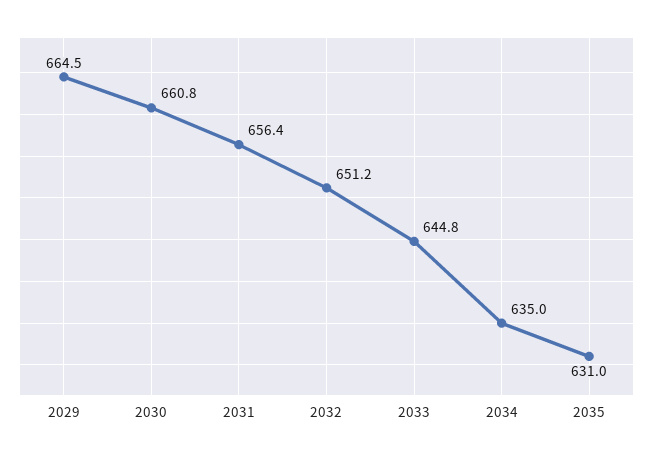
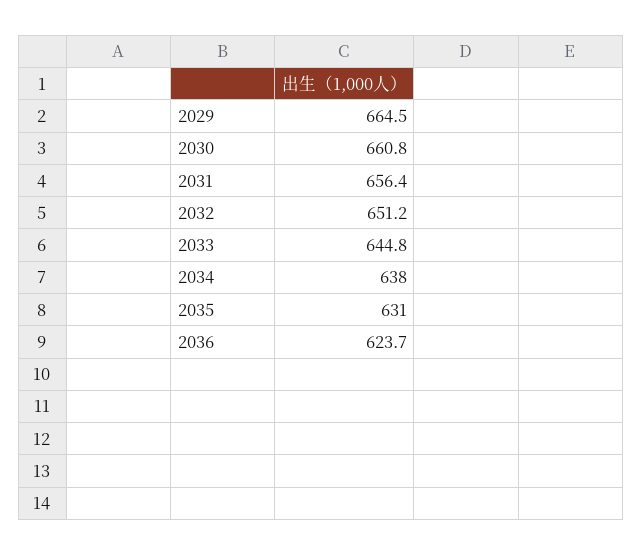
2034: 635 -> 638
2036: none -> 623.7

